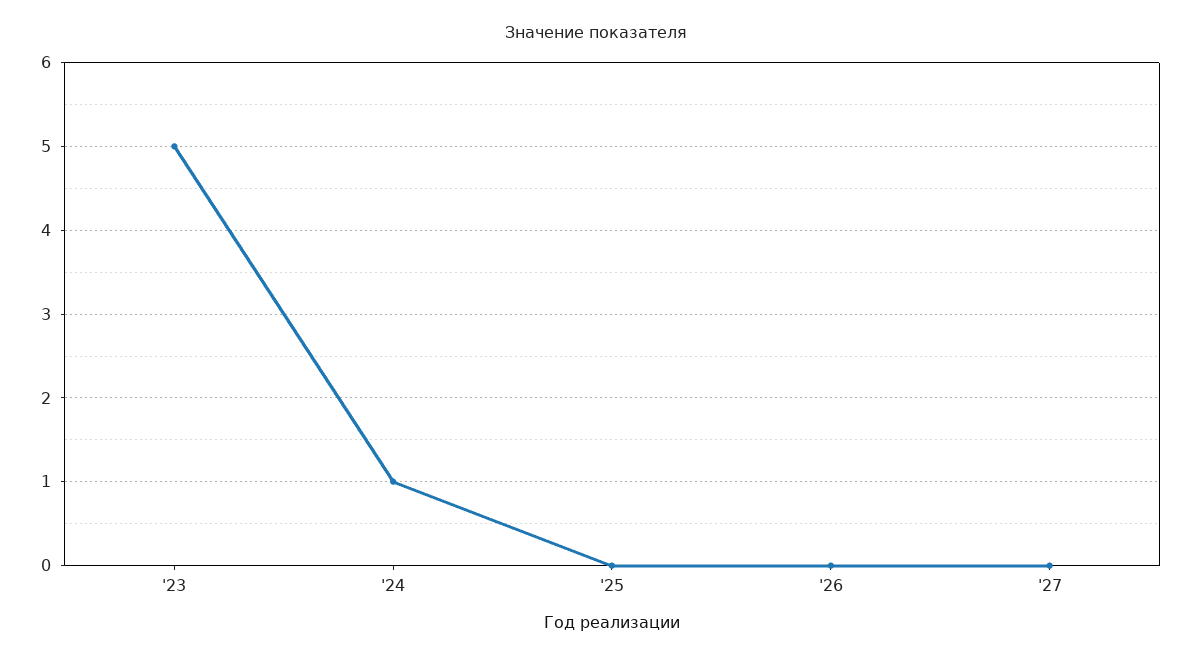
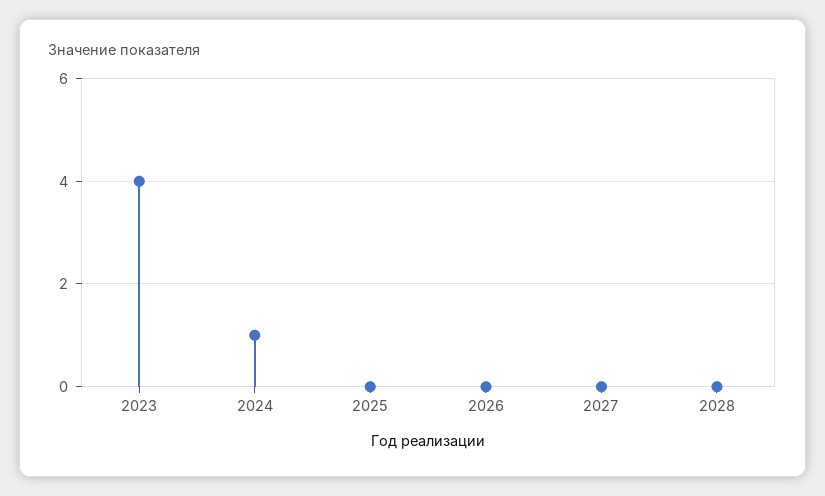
'23: 5 -> 4
2028: none -> 0

